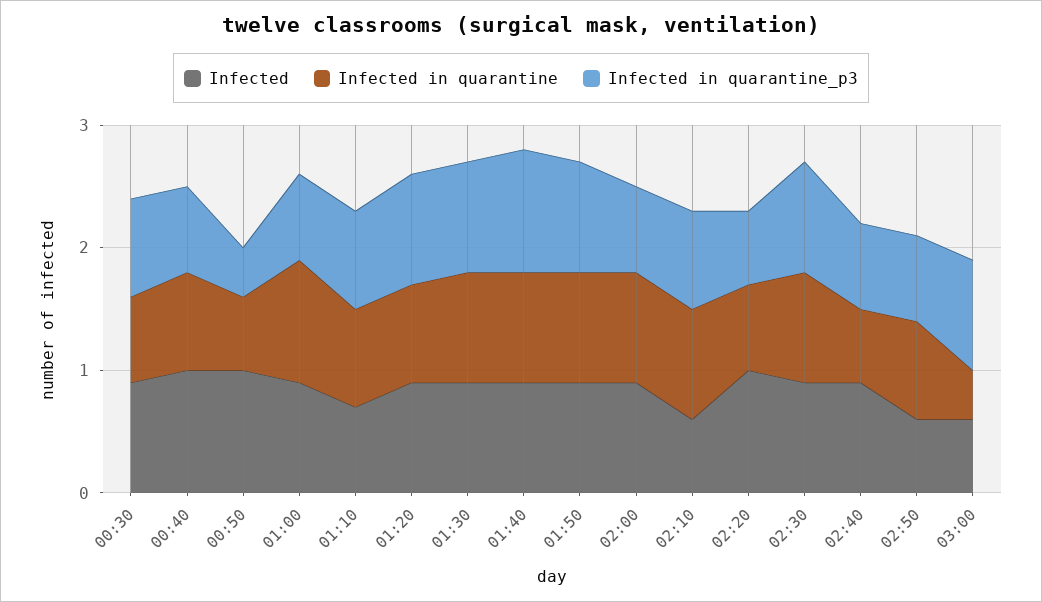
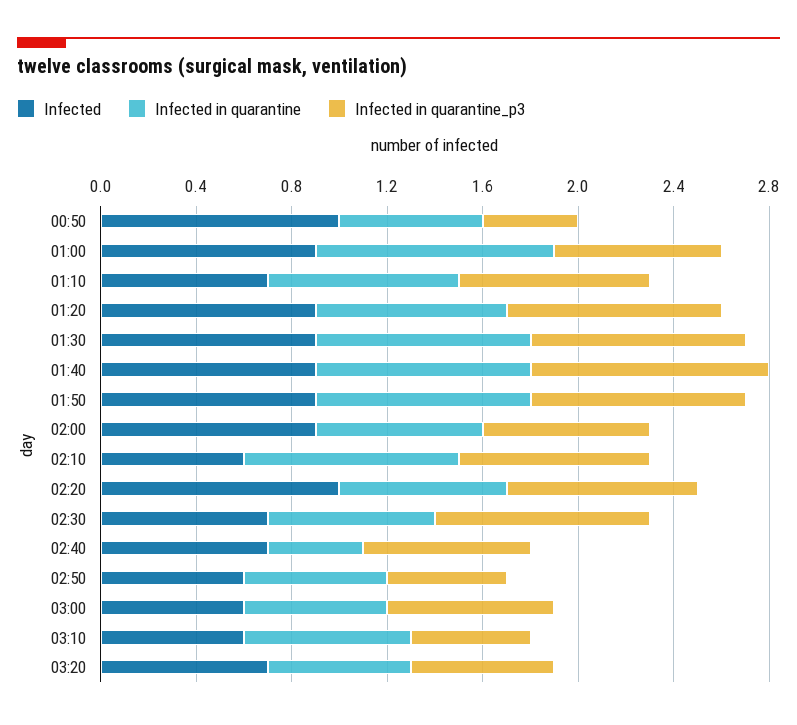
Infected, 00:30: 0.9 -> none
Infected in quarantine, 00:30: 0.7 -> none
Infected in quarantine_p3, 00:30: 0.8 -> none
Infected, 00:40: 1 -> none
Infected in quarantine, 00:40: 0.8 -> none
Infected in quarantine_p3, 00:40: 0.7 -> none
Infected in quarantine, 02:00: 0.9 -> 0.7
Infected in quarantine_p3, 02:20: 0.6 -> 0.8
Infected, 02:30: 0.9 -> 0.7
Infected in quarantine, 02:30: 0.9 -> 0.7
Infected, 02:40: 0.9 -> 0.7
Infected in quarantine, 02:40: 0.6 -> 0.4
Infected in quarantine, 02:50: 0.8 -> 0.6
Infected in quarantine_p3, 02:50: 0.7 -> 0.5
Infected in quarantine, 03:00: 0.4 -> 0.6
Infected in quarantine_p3, 03:00: 0.9 -> 0.7
Infected, 03:10: none -> 0.6
Infected in quarantine, 03:10: none -> 0.7
Infected in quarantine_p3, 03:10: none -> 0.5
Infected, 03:20: none -> 0.7
Infected in quarantine, 03:20: none -> 0.6
Infected in quarantine_p3, 03:20: none -> 0.6

